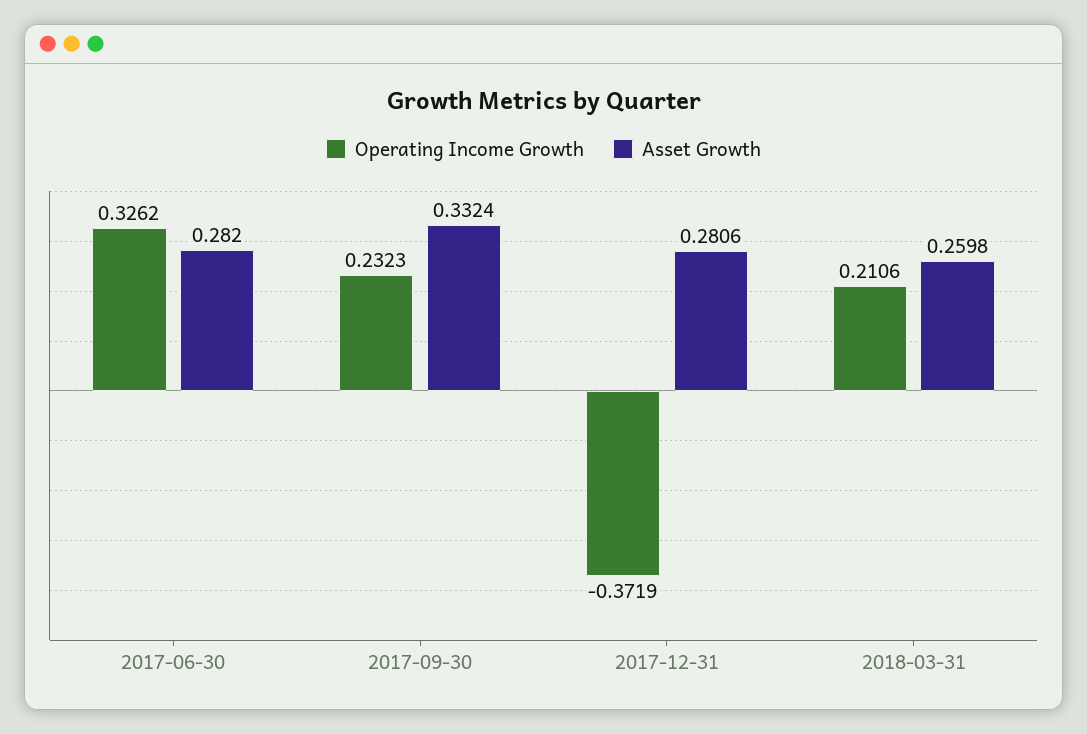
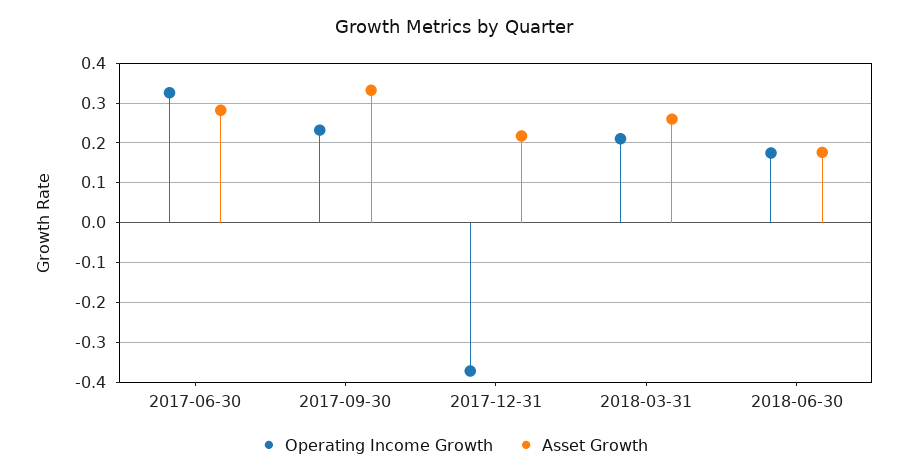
Asset Growth, 2017-12-31: 0.2806 -> 0.22
Operating Income Growth, 2018-06-30: none -> 0.18
Asset Growth, 2018-06-30: none -> 0.18

